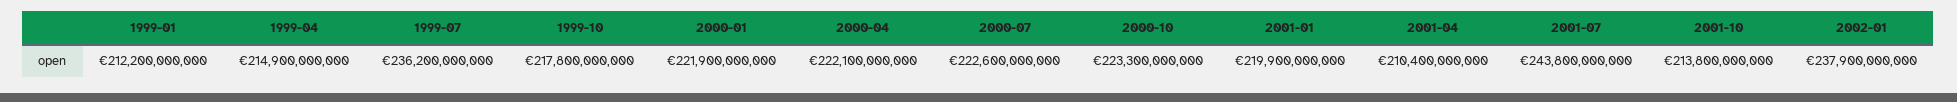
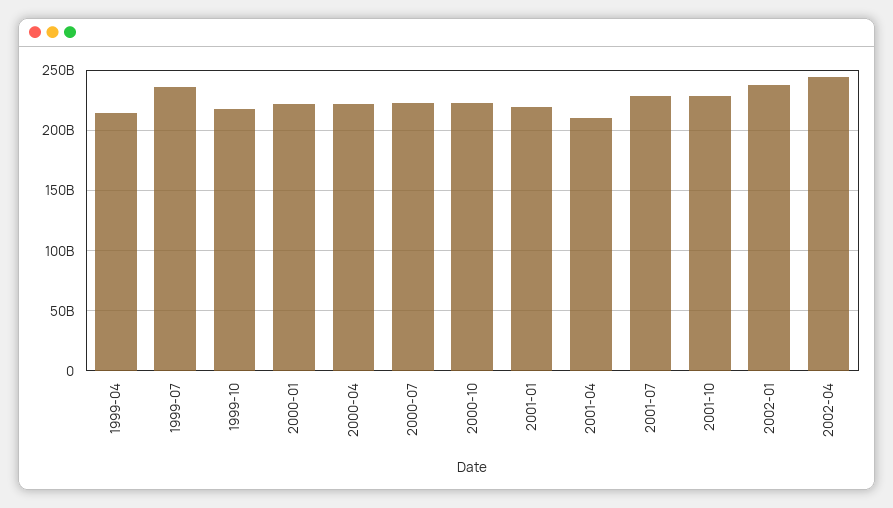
1999-01: 212200000000 -> none
2001-07: 243800000000 -> 230000000000
2001-10: 213800000000 -> 230000000000
2002-04: none -> 245000000000

